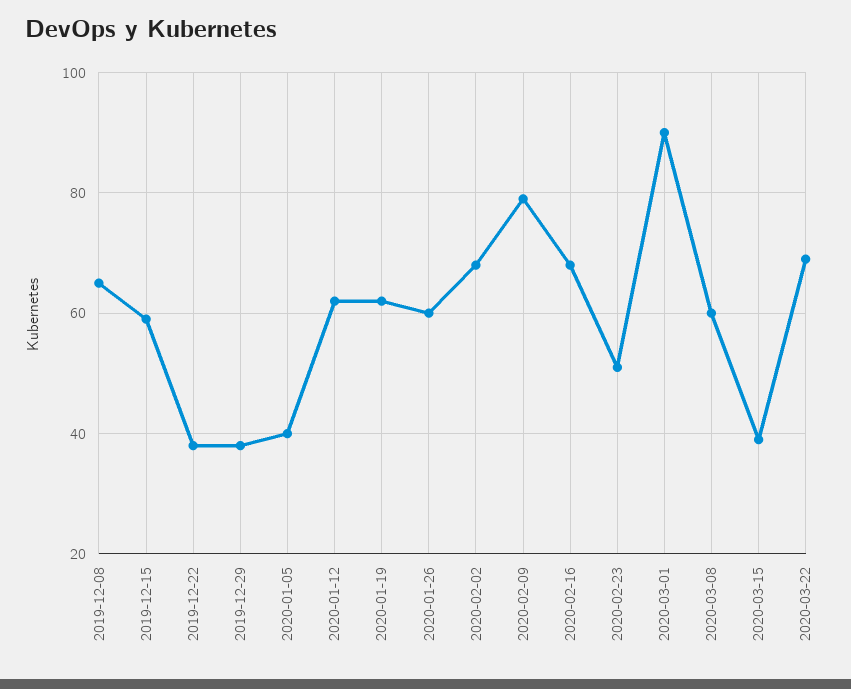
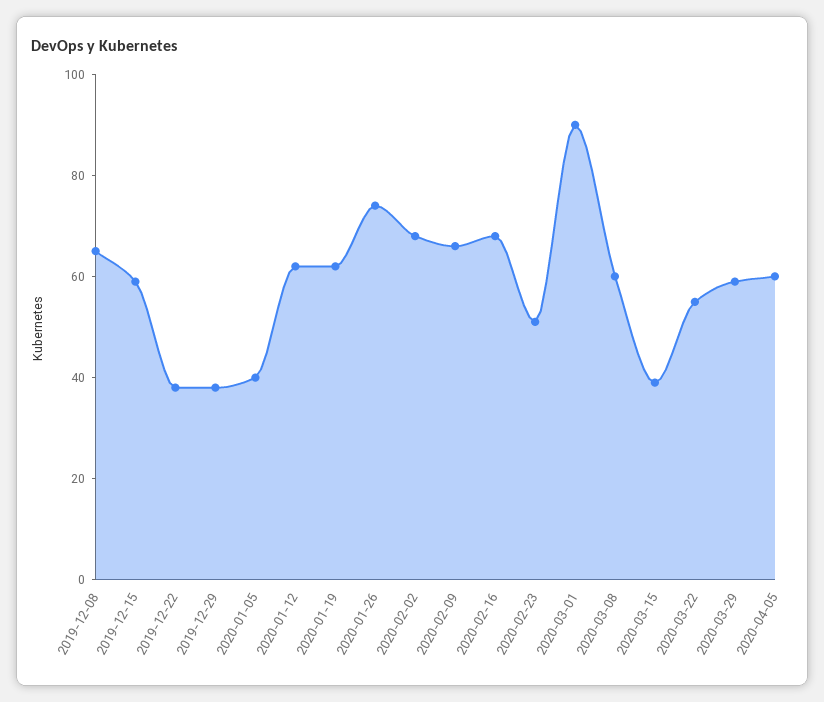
2020-01-26: 60 -> 75
2020-02-09: 80 -> 65
2020-03-22: 70 -> 55
2020-03-29: none -> 60
2020-04-05: none -> 60

